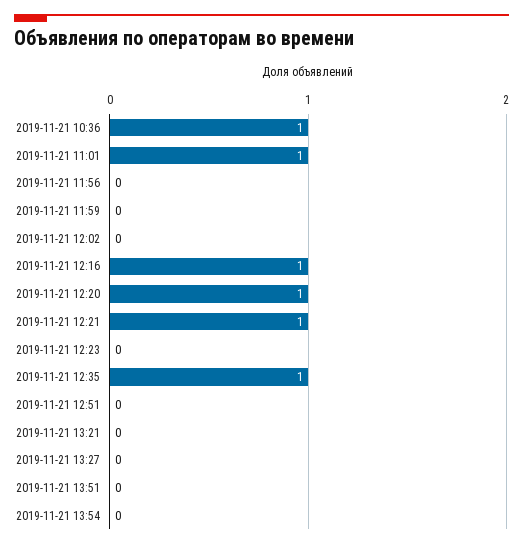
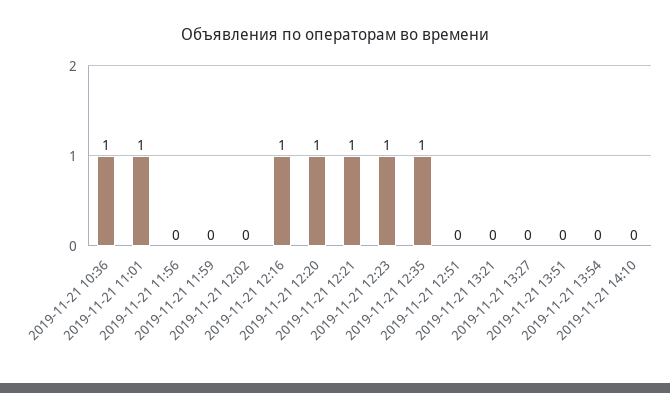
2019-11-21 12:23: 0 -> 1
2019-11-21 14:10: none -> 0

